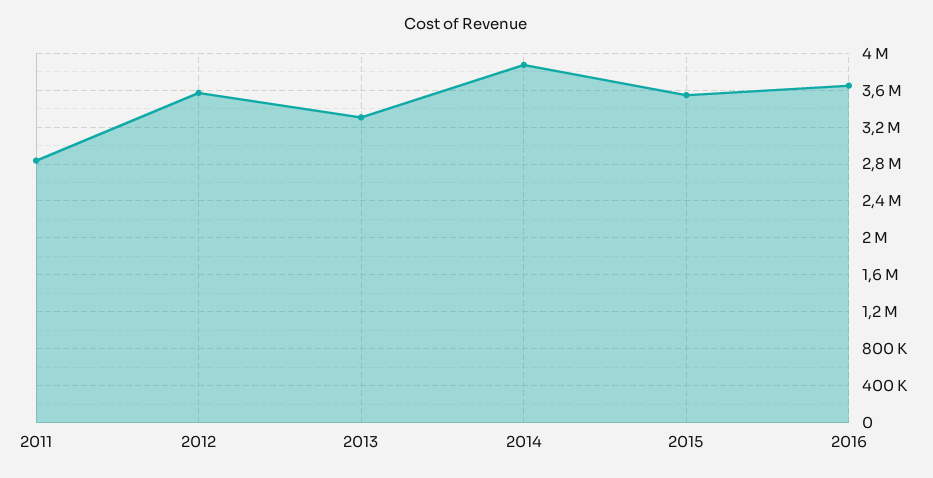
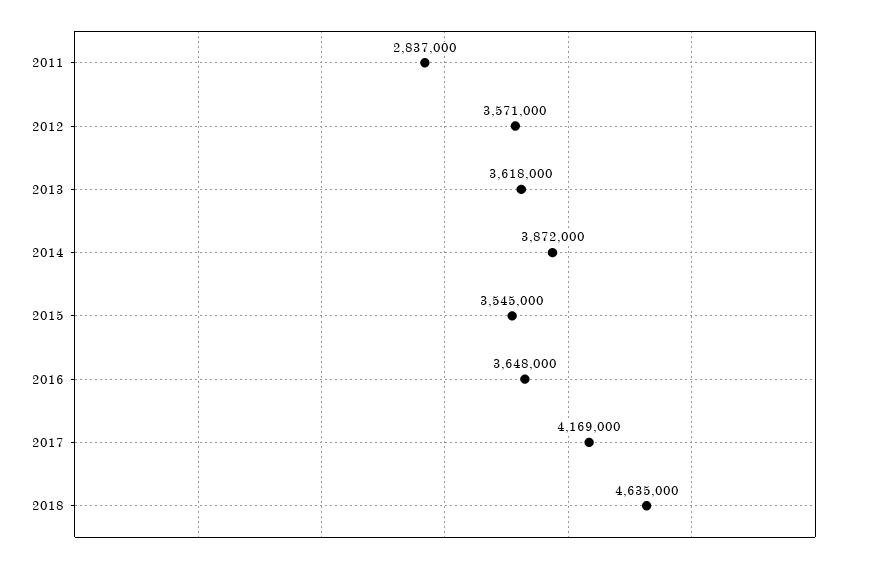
2013: 3300000 -> 3618000
2017: none -> 4169000
2018: none -> 4635000

